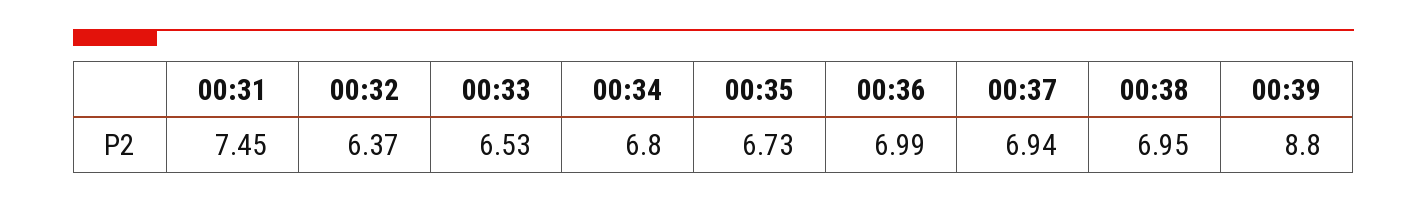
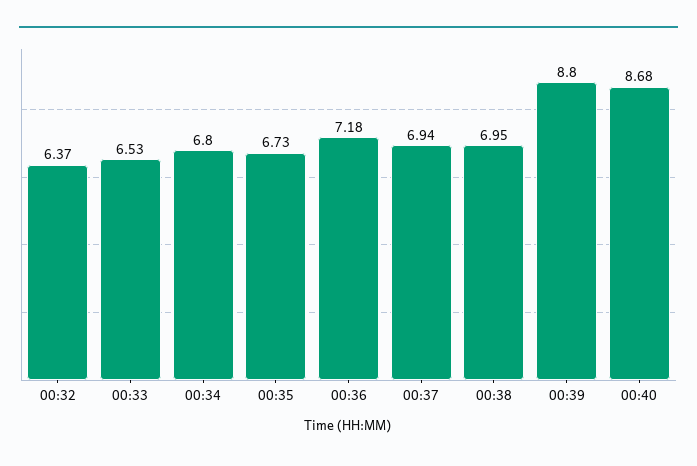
00:31: 7.45 -> none
00:36: 6.99 -> 7.18
00:40: none -> 8.68

